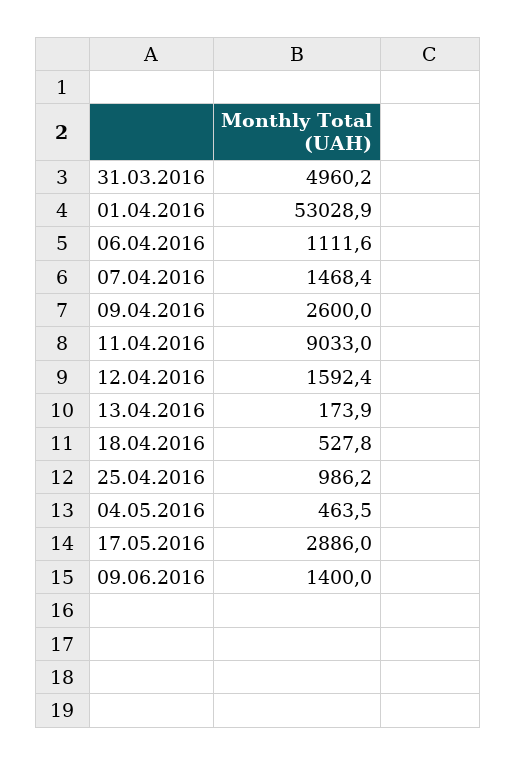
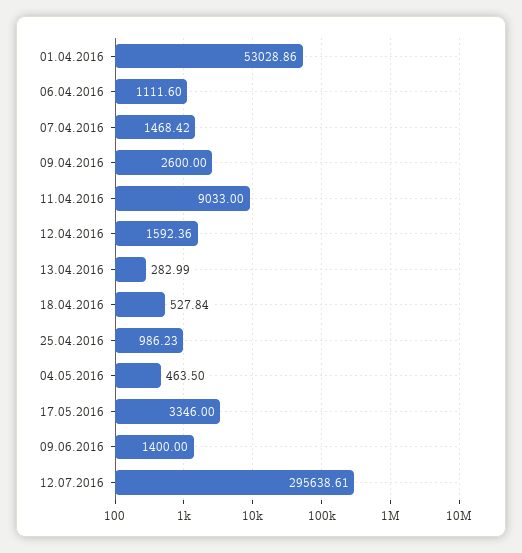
31.03.2016: 4960.2 -> none
13.04.2016: 173.9 -> 282.99
17.05.2016: 2886 -> 3346
12.07.2016: none -> 295638.61

